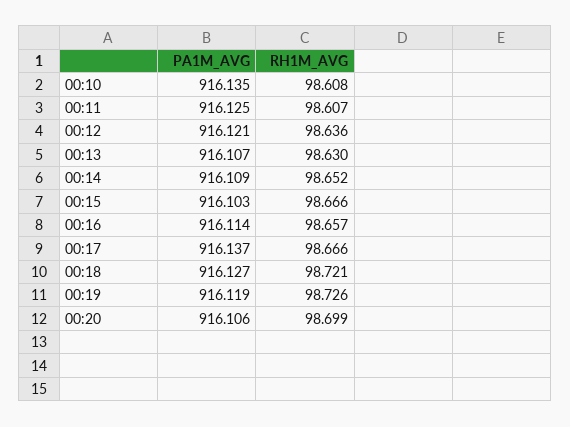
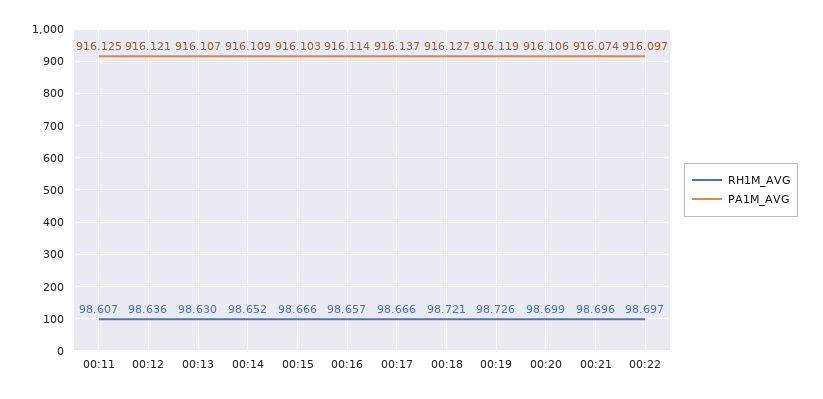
PA1M_AVG, 00:10: 916.135 -> none
RH1M_AVG, 00:10: 98.608 -> none
RH1M_AVG, 00:21: none -> 98.696
PA1M_AVG, 00:21: none -> 916.074
RH1M_AVG, 00:22: none -> 98.697
PA1M_AVG, 00:22: none -> 916.097

